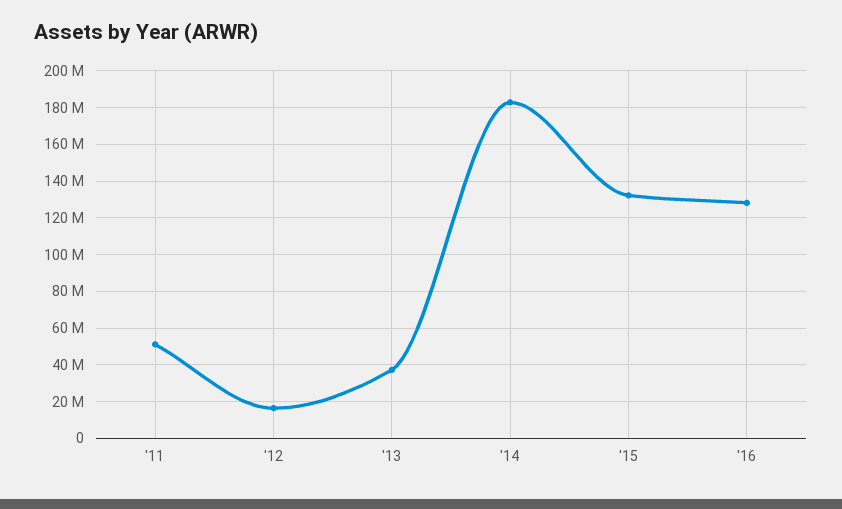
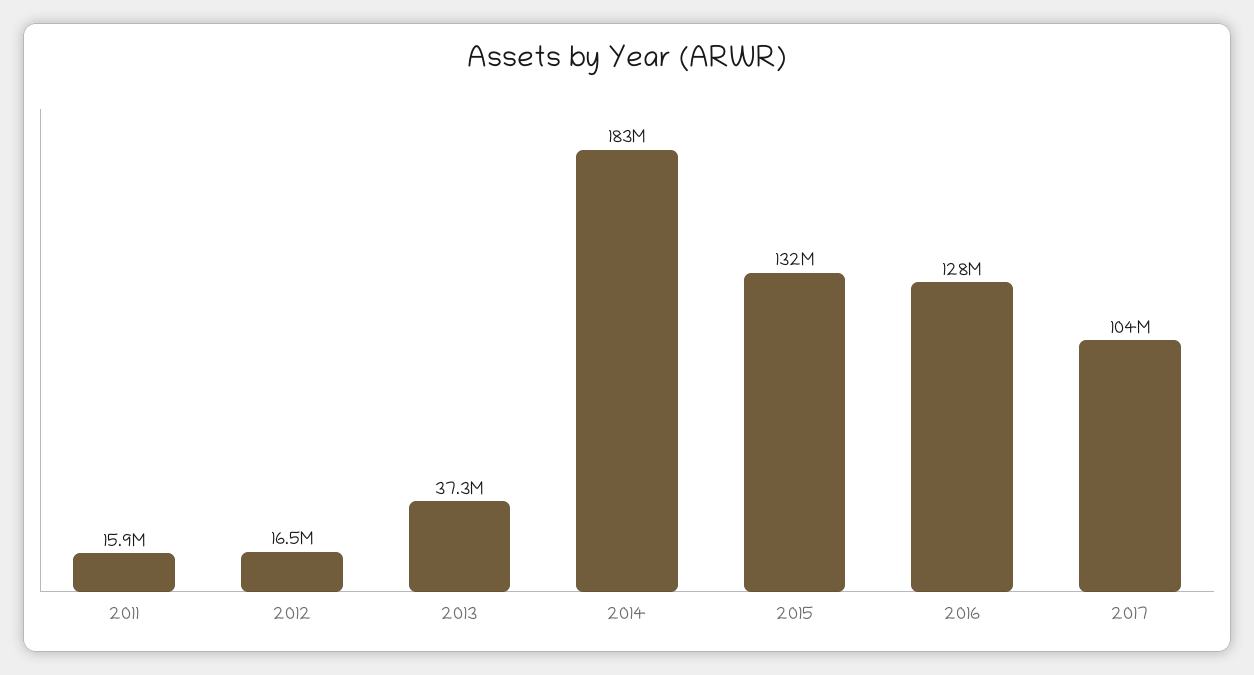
'11: 50000000 -> 15900000
2017: none -> 104000000

